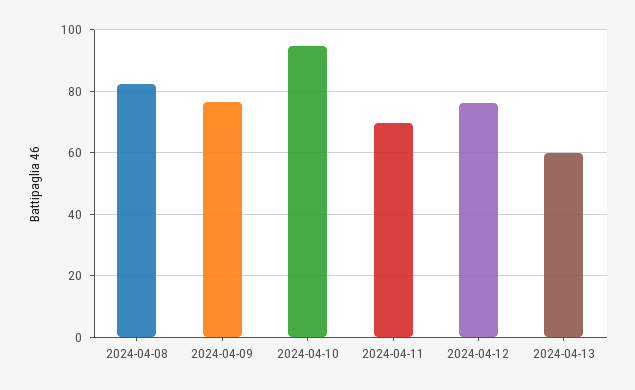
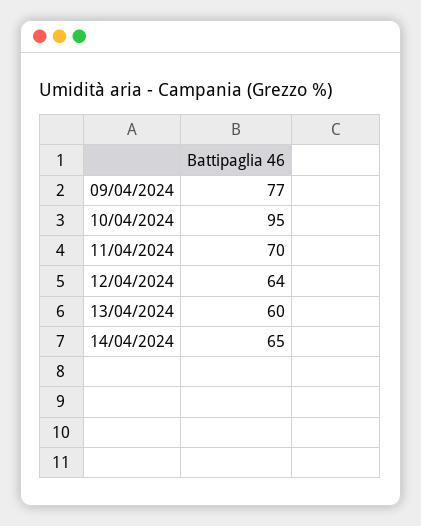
2024-04-08: 82 -> none
2024-04-12: 76 -> 64
14/04/2024: none -> 65

